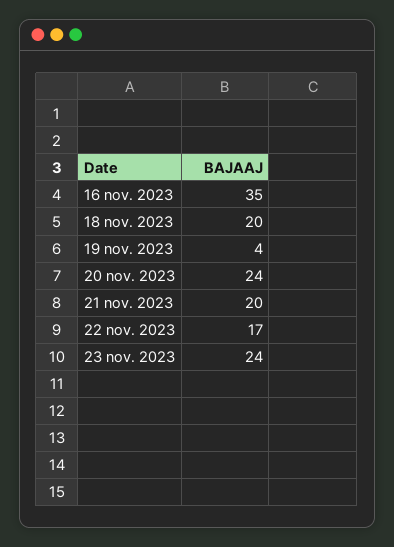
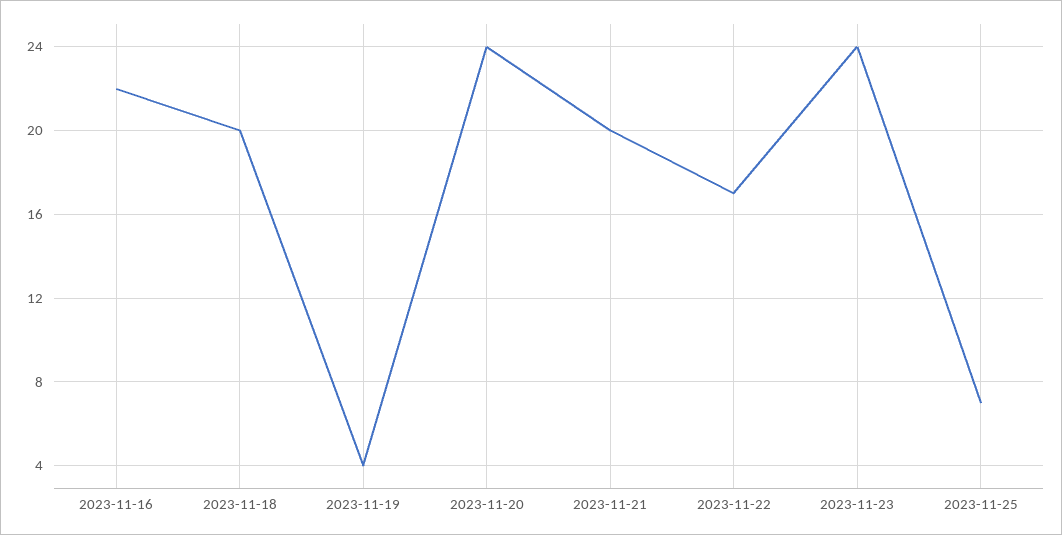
16 nov. 2023: 35 -> 22
2023-11-25: none -> 7

